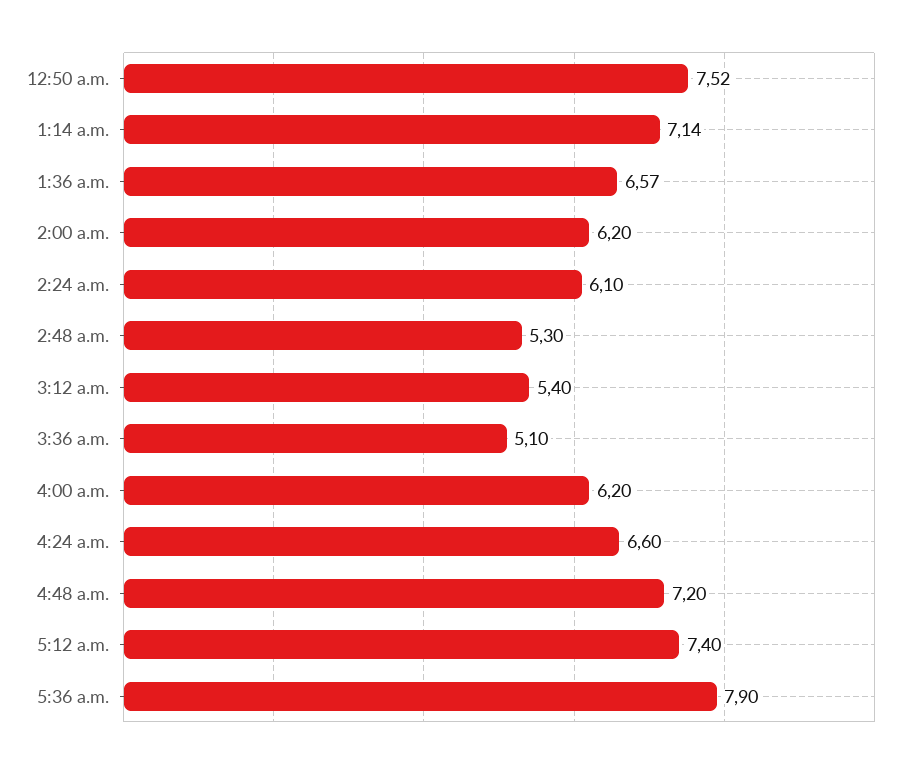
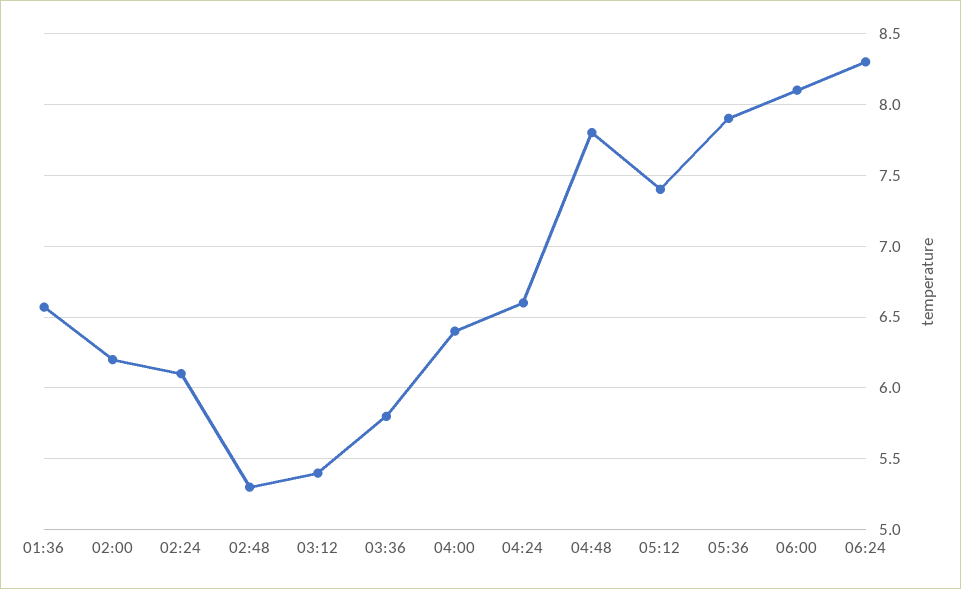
12:50 a.m.: 7.52 -> none
1:14 a.m.: 7.14 -> none
3:36 a.m.: 5.1 -> 5.8
4:00 a.m.: 6.2 -> 6.4
4:48 a.m.: 7.2 -> 7.8
06:00: none -> 8.1
06:24: none -> 8.3

